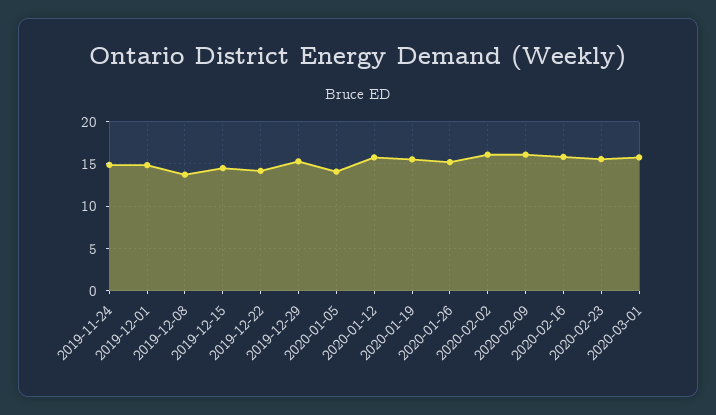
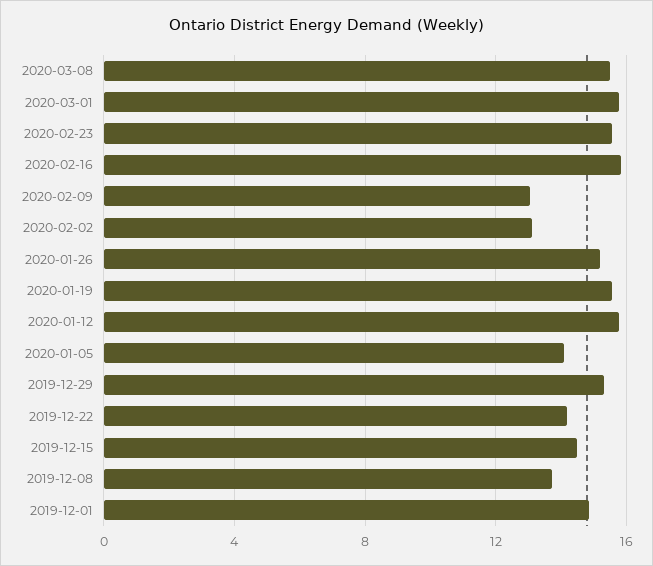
2019-11-24: 15 -> none
2020-02-02: 16 -> 13
2020-02-09: 16 -> 13
2020-03-08: none -> 15.5

